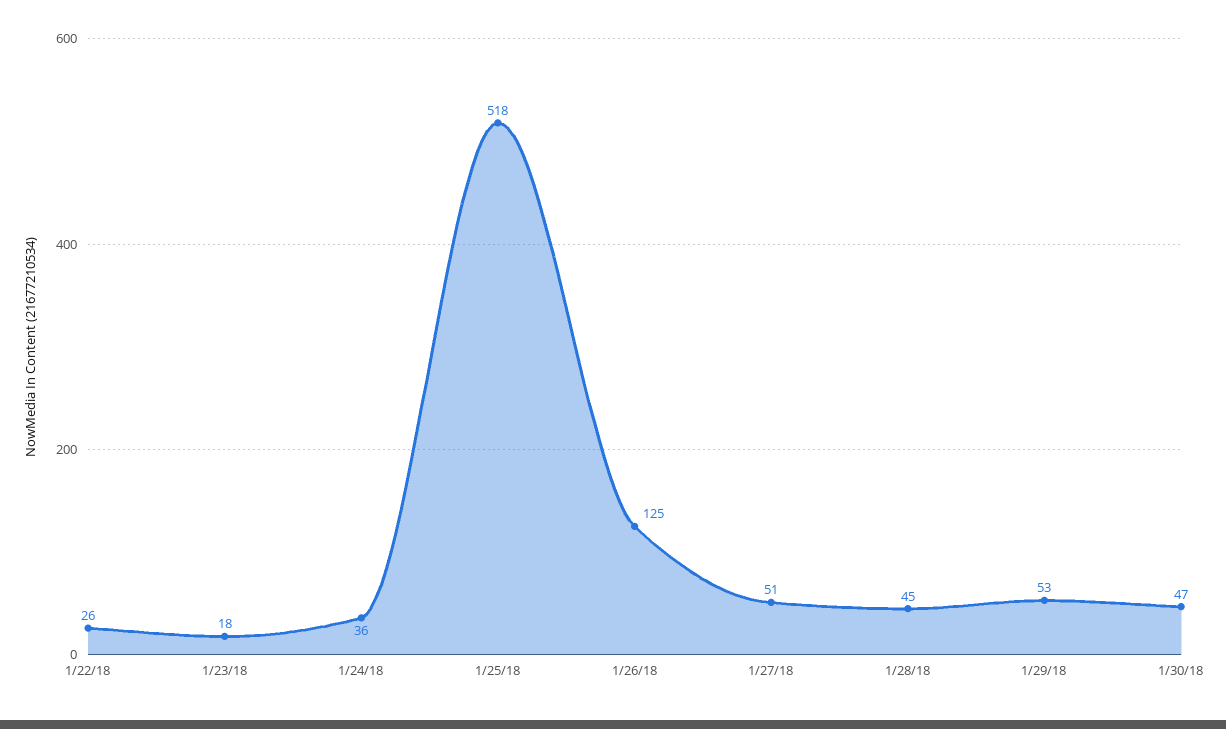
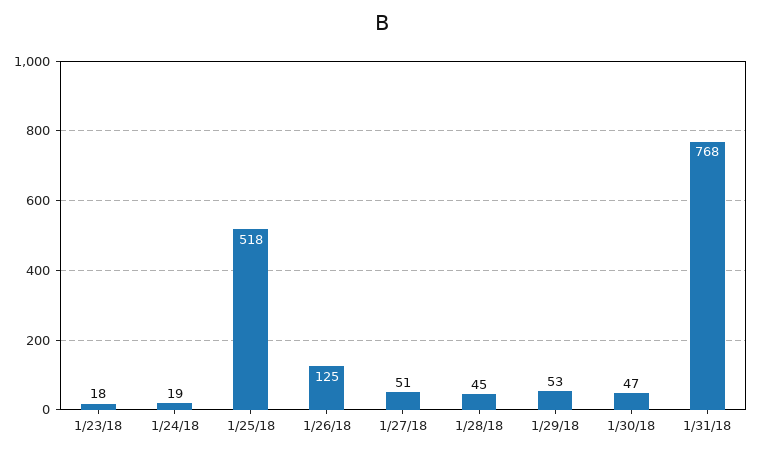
1/22/18: 26 -> none
1/24/18: 36 -> 19
1/31/18: none -> 768

